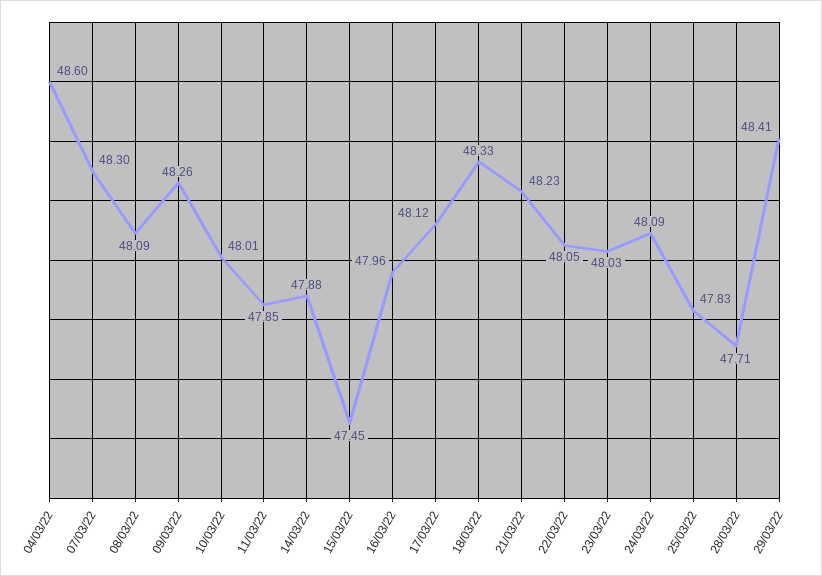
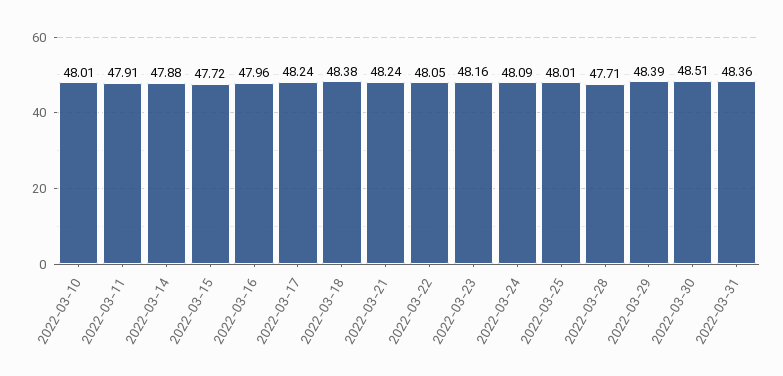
04/03/22: 48.6 -> none
07/03/22: 48.3 -> none
08/03/22: 48.09 -> none
09/03/22: 48.26 -> none
11/03/22: 47.85 -> 47.91
15/03/22: 47.45 -> 47.72
17/03/22: 48.12 -> 48.24
18/03/22: 48.33 -> 48.38
21/03/22: 48.23 -> 48.24
23/03/22: 48.03 -> 48.16
25/03/22: 47.83 -> 48.01
29/03/22: 48.41 -> 48.39
2022-03-30: none -> 48.51
2022-03-31: none -> 48.36

